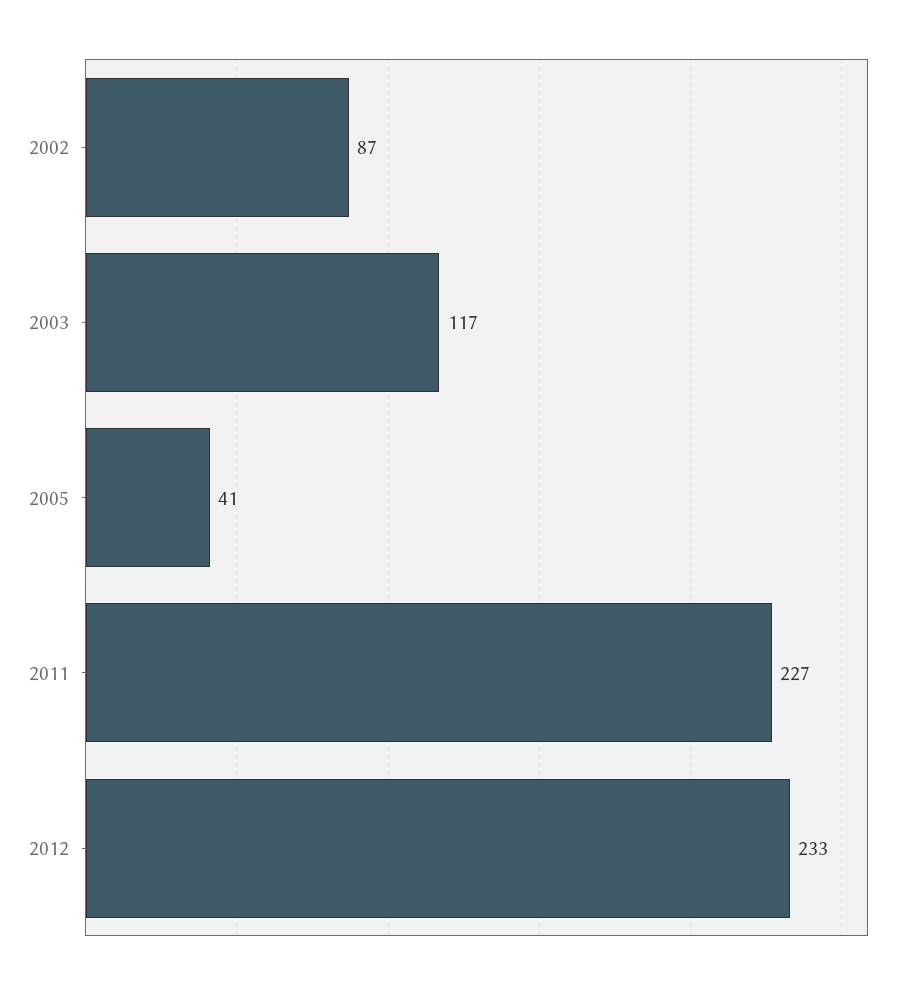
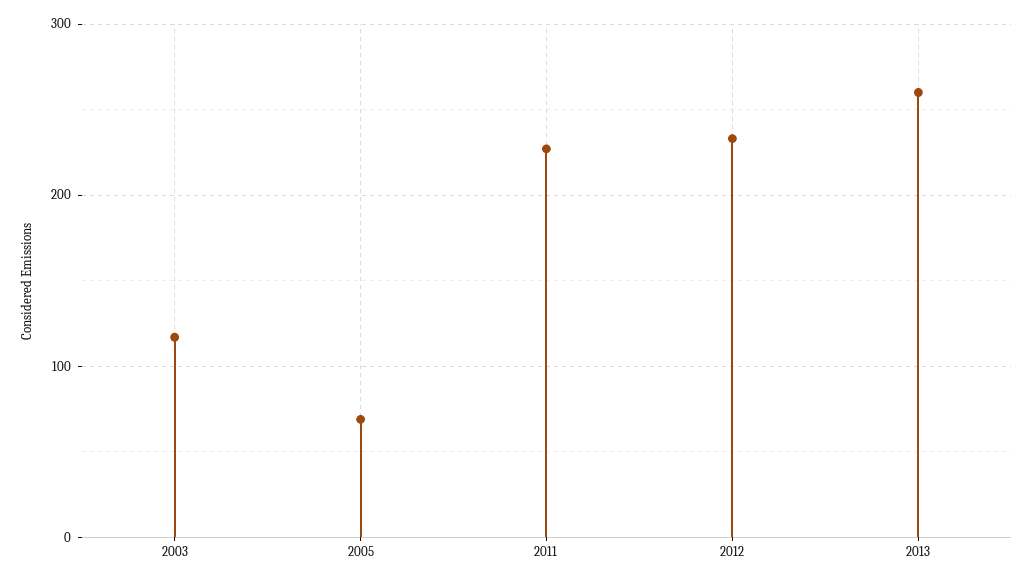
2002: 87 -> none
2005: 41 -> 70
2013: none -> 260

